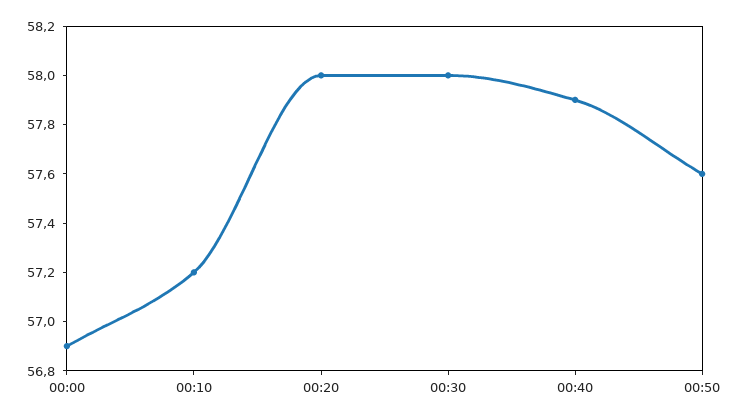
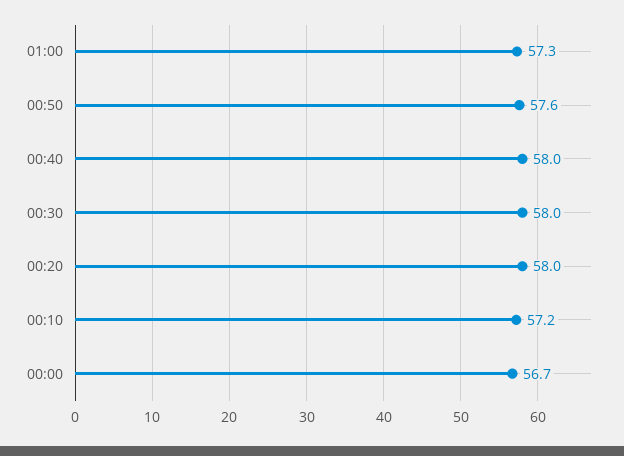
00:00: 56.9 -> 56.7
00:40: 57.9 -> 58
01:00: none -> 57.3

